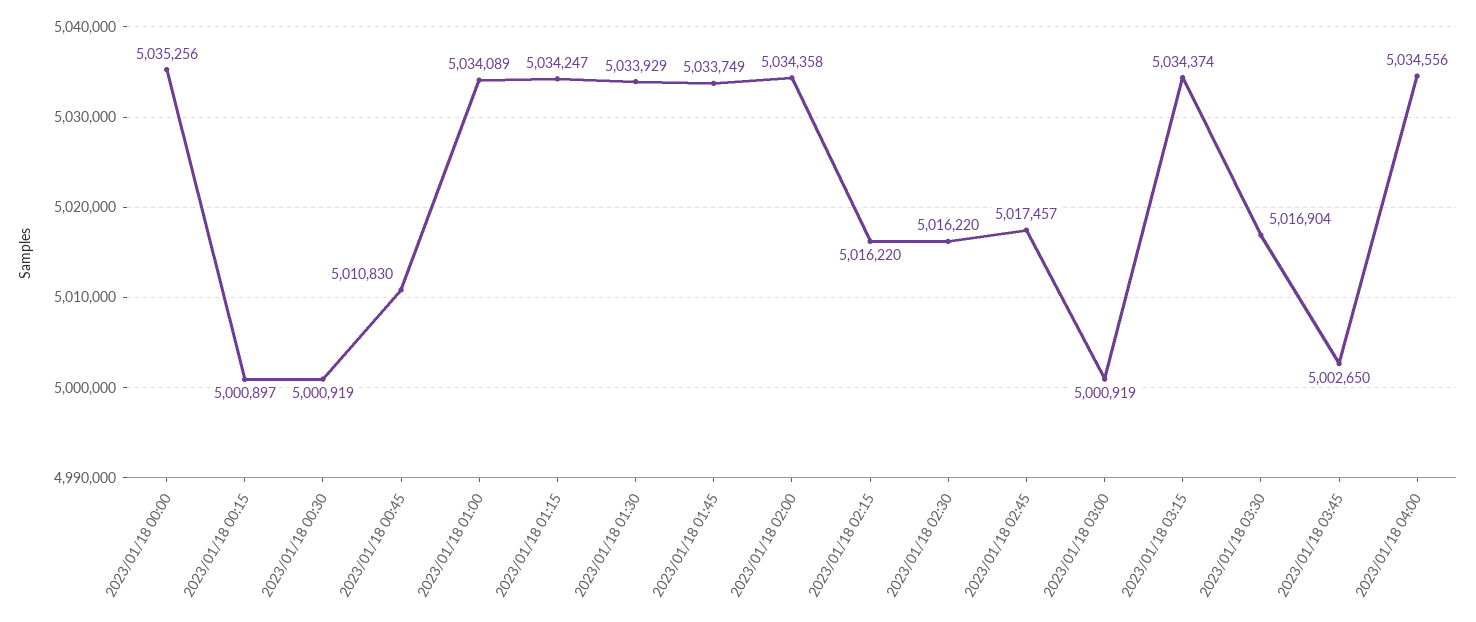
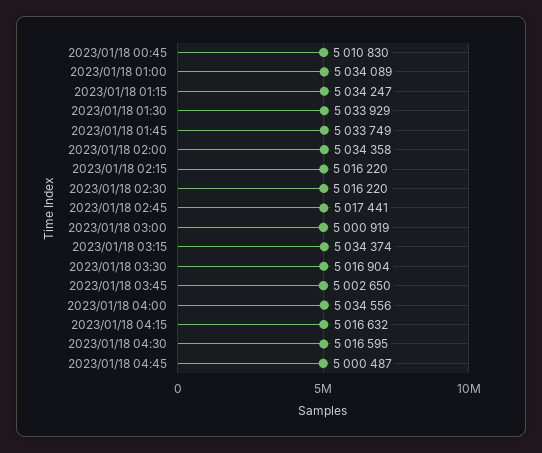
2023/01/18 00:00: 5035256 -> none
2023/01/18 00:15: 5000897 -> none
2023/01/18 00:30: 5000919 -> none
2023/01/18 02:45: 5017457 -> 5017441
2023/01/18 04:15: none -> 5016632
2023/01/18 04:30: none -> 5016595
2023/01/18 04:45: none -> 5000487

